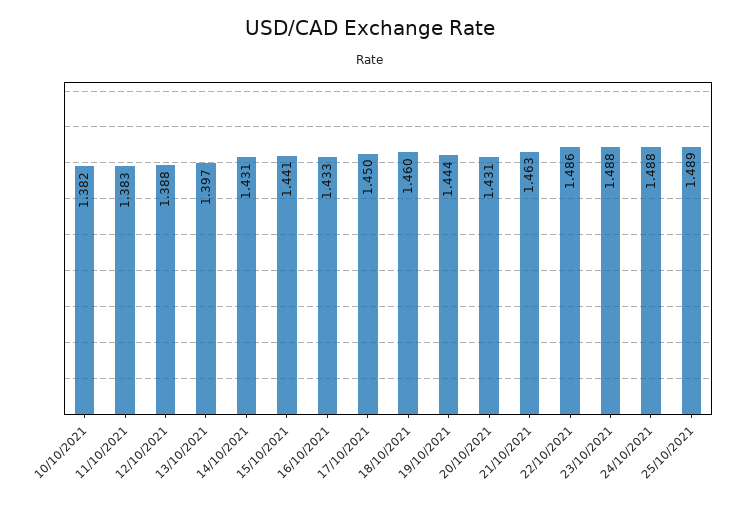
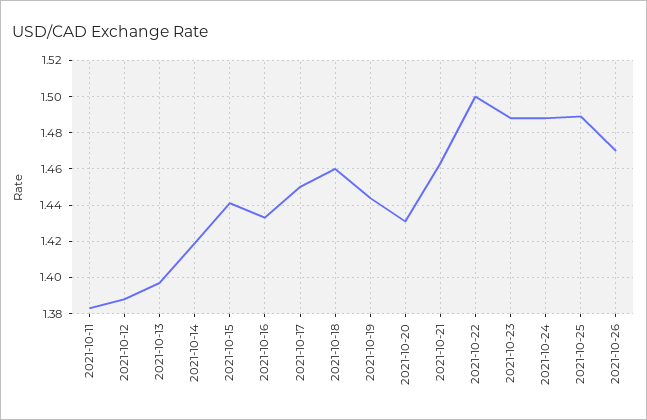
10/10/2021: 1.382 -> none
14/10/2021: 1.431 -> 1.42
22/10/2021: 1.486 -> 1.5
2021-10-26: none -> 1.47

